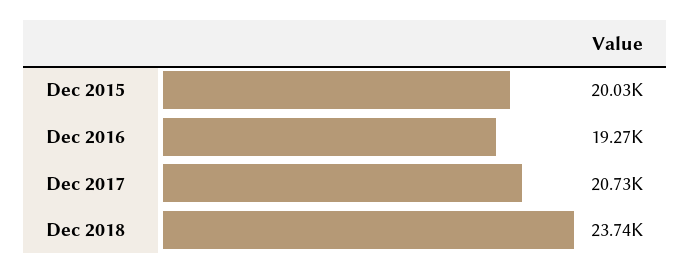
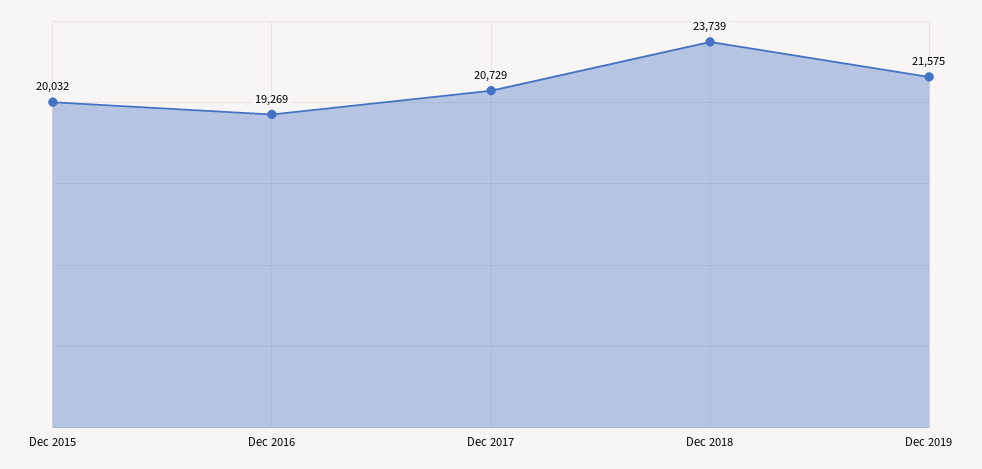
Dec 2019: none -> 21575

